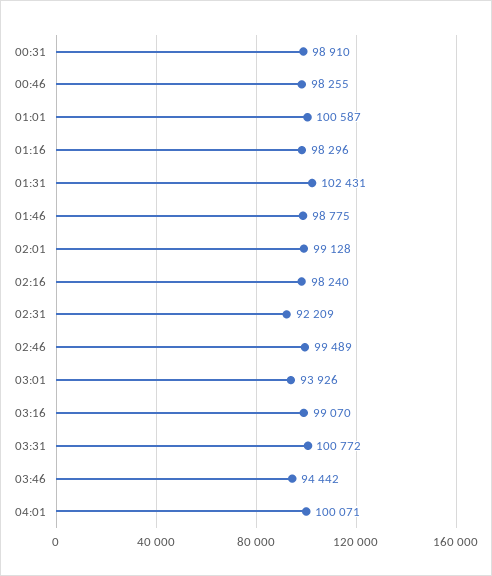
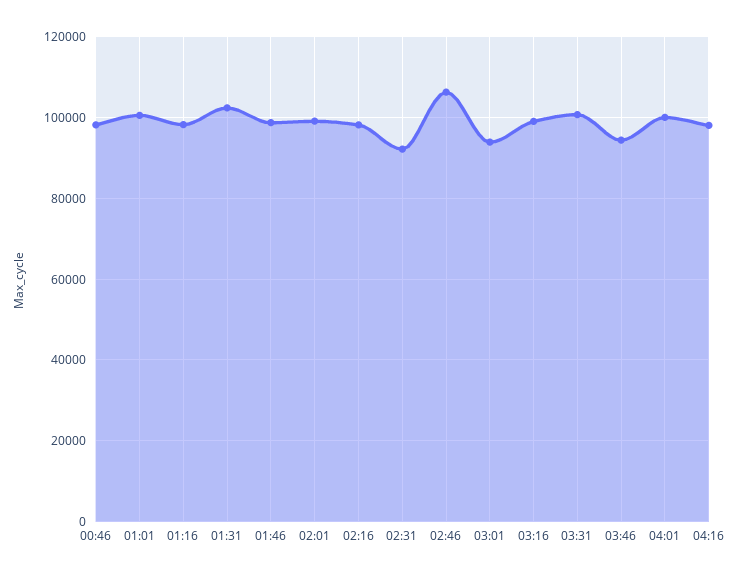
00:31: 98910 -> none
02:46: 99489 -> 106000
04:16: none -> 98000

